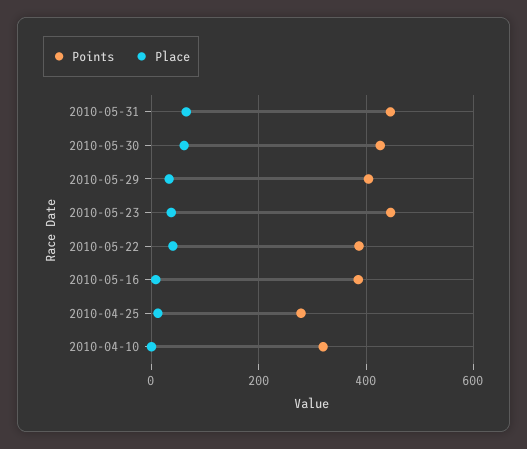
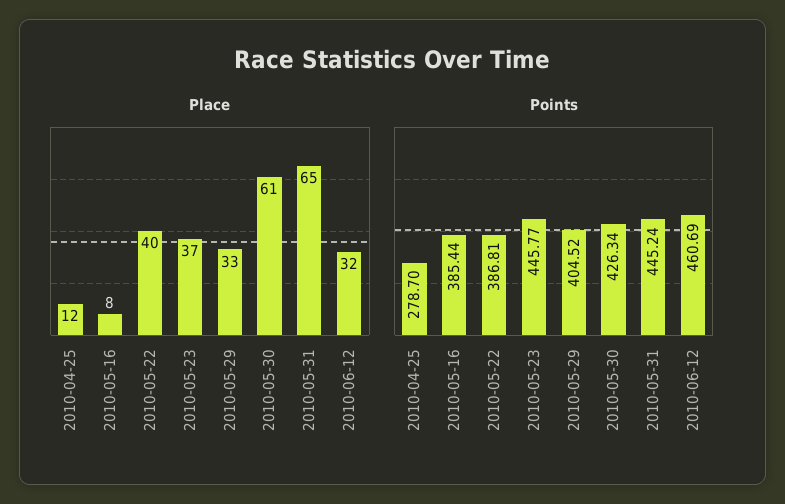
Points, 2010-04-10: 320 -> none
Place, 2010-04-10: 0 -> none
Place, 2010-06-12: none -> 32
Points, 2010-06-12: none -> 460.69

